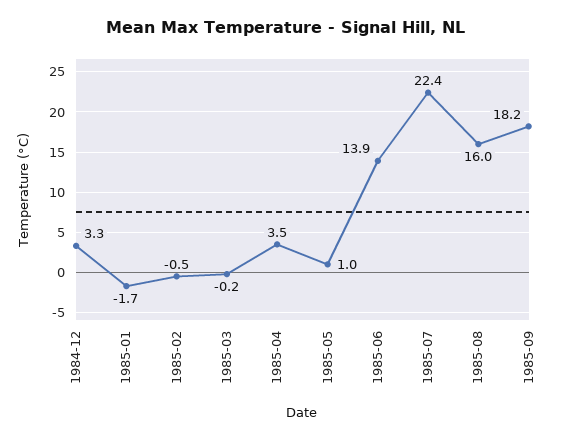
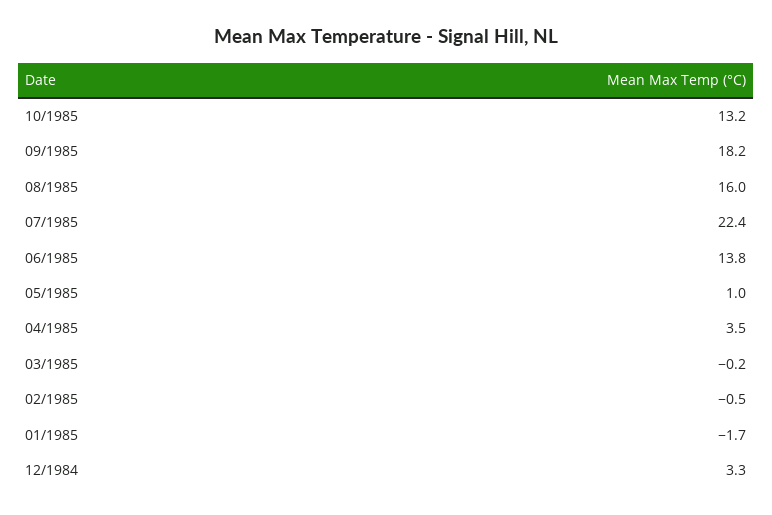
1985-06: 13.9 -> 13.8
10/1985: none -> 13.2

